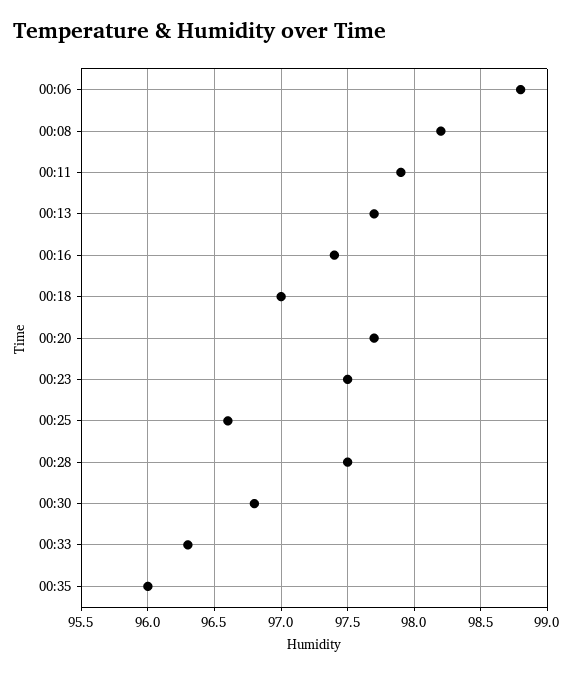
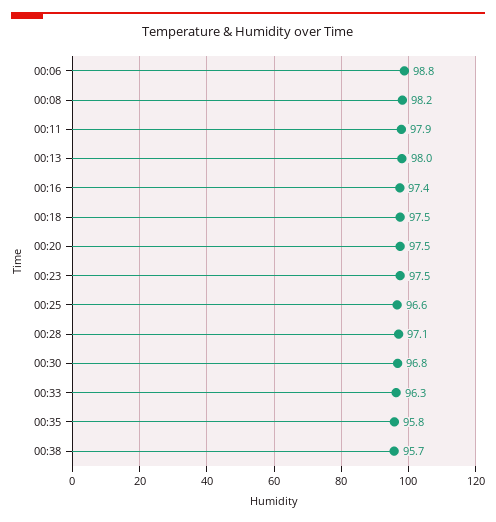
00:13: 97.7 -> 98
00:18: 97 -> 97.5
00:20: 97.7 -> 97.5
00:28: 97.5 -> 97.1
00:35: 96 -> 95.8
00:38: none -> 95.7

